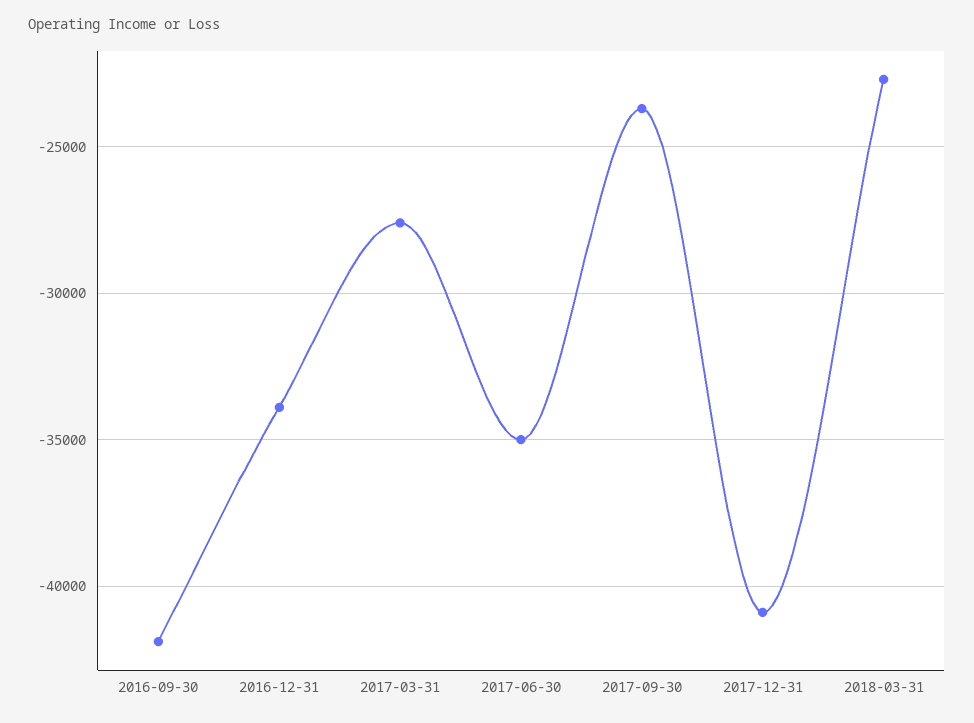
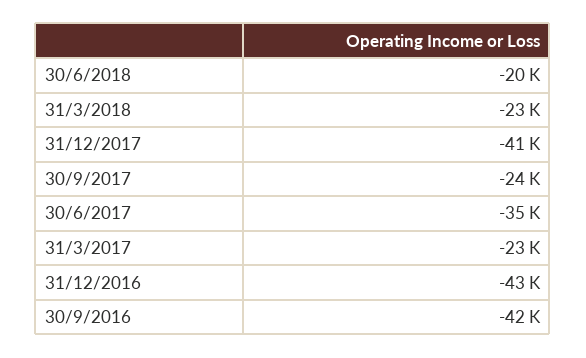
2016-12-31: -34000 -> -43000
2017-03-31: -27500 -> -23000
30/6/2018: none -> -20000

